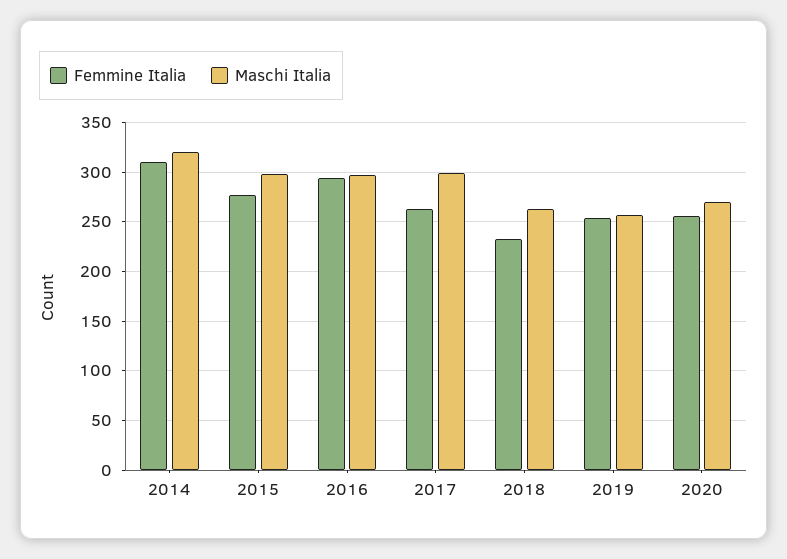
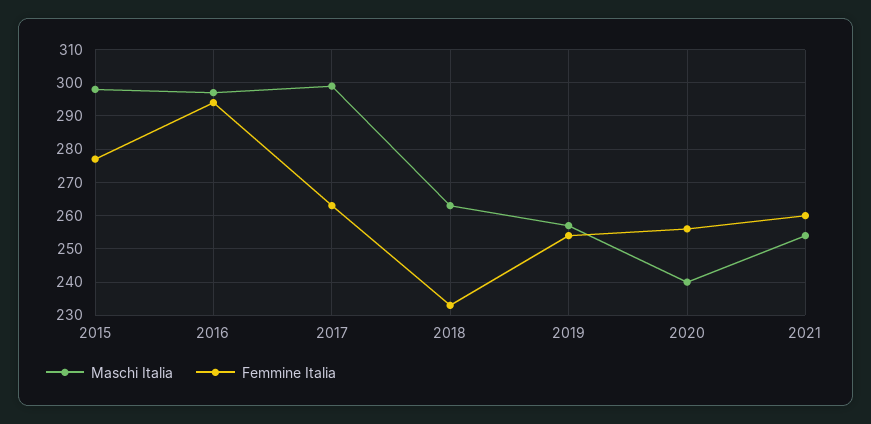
Femmine Italia, 2014: 310 -> none
Maschi Italia, 2014: 320 -> none
Maschi Italia, 2020: 270 -> 240
Maschi Italia, 2021: none -> 255
Femmine Italia, 2021: none -> 260

